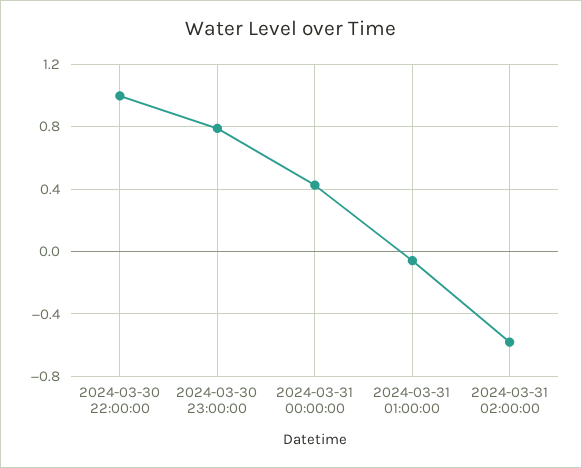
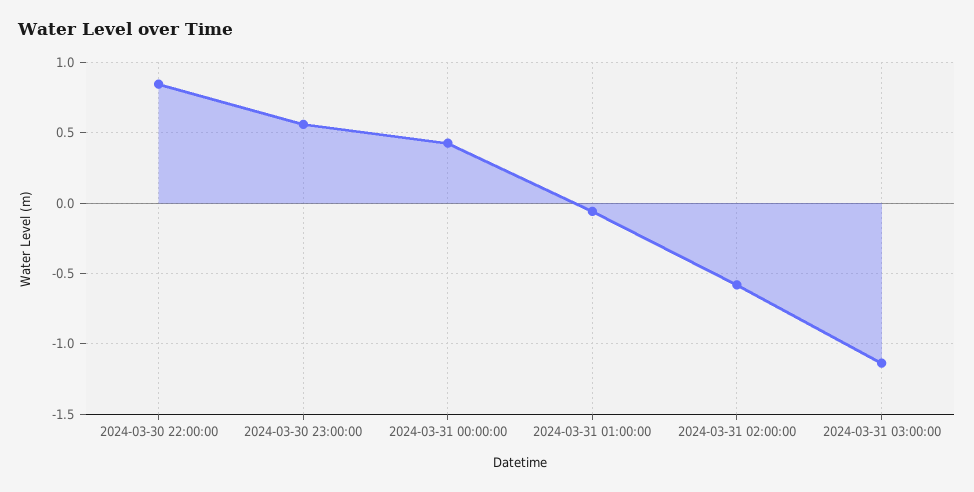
2024-03-30 22:00:00: 1 -> 0.85
2024-03-30 23:00:00: 0.8 -> 0.55
2024-03-31 03:00:00: none -> -1.15

